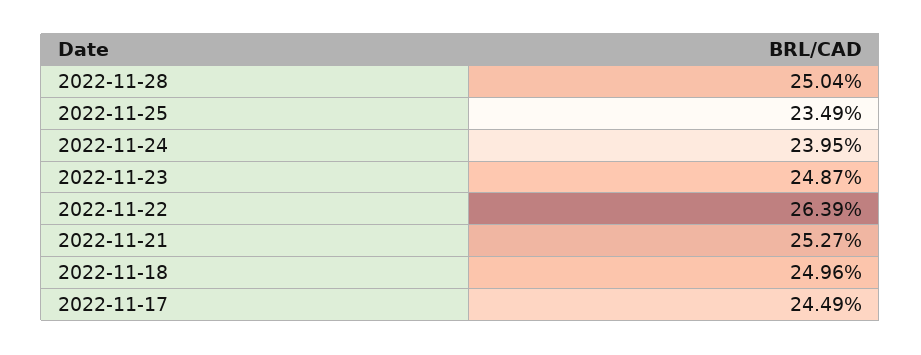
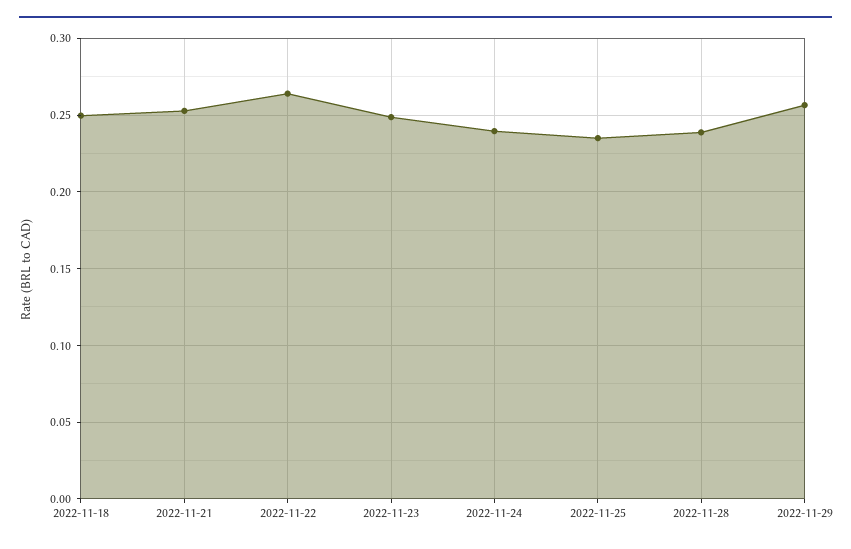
2022-11-28: 0.2504 -> 0.24
2022-11-17: 0.2449 -> none
2022-11-29: none -> 0.255

